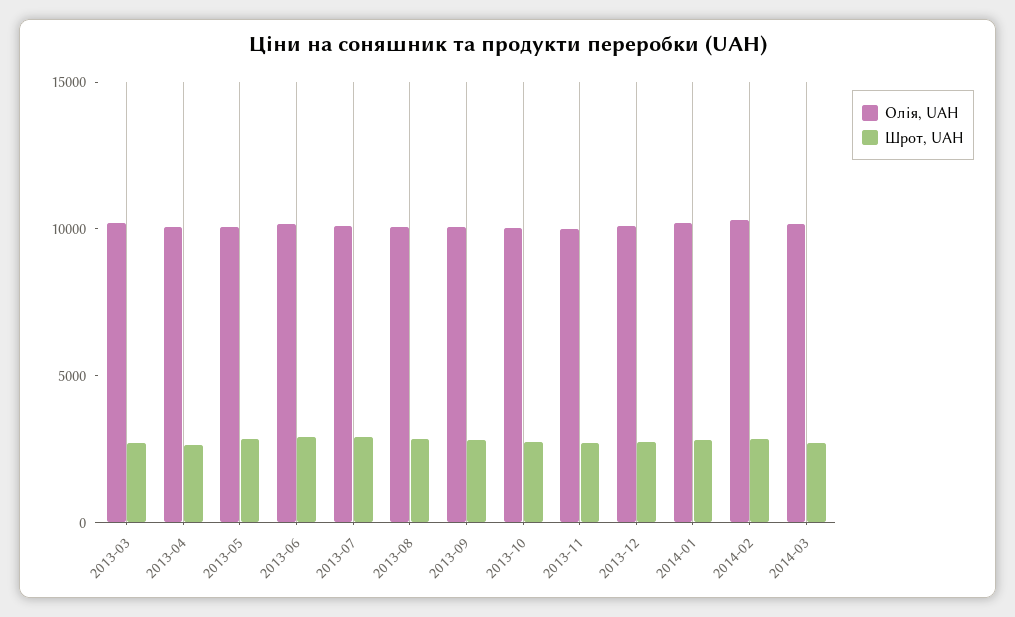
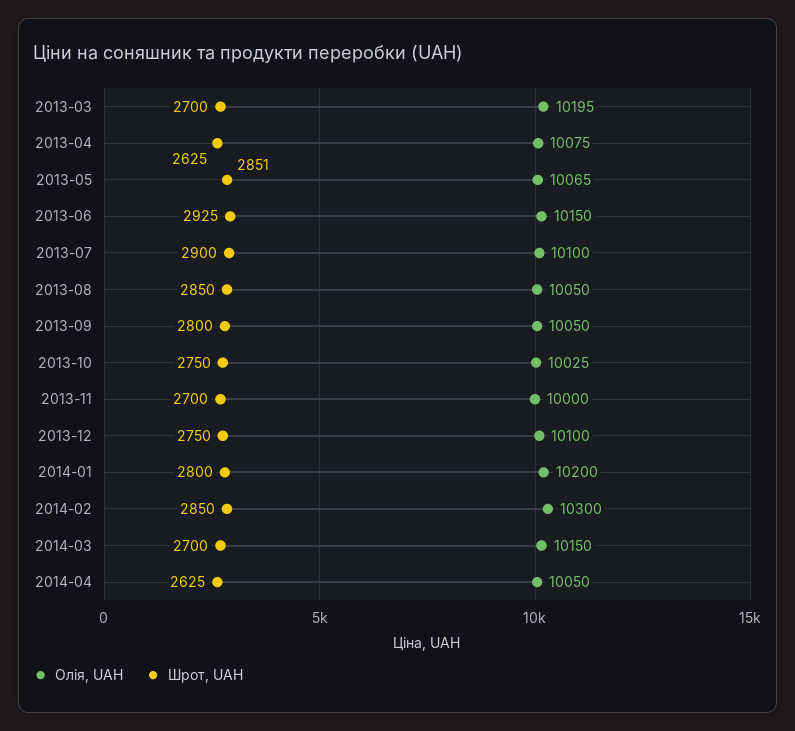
Олія, UAH, 2014-04: none -> 10050
Шрот, UAH, 2014-04: none -> 2625

